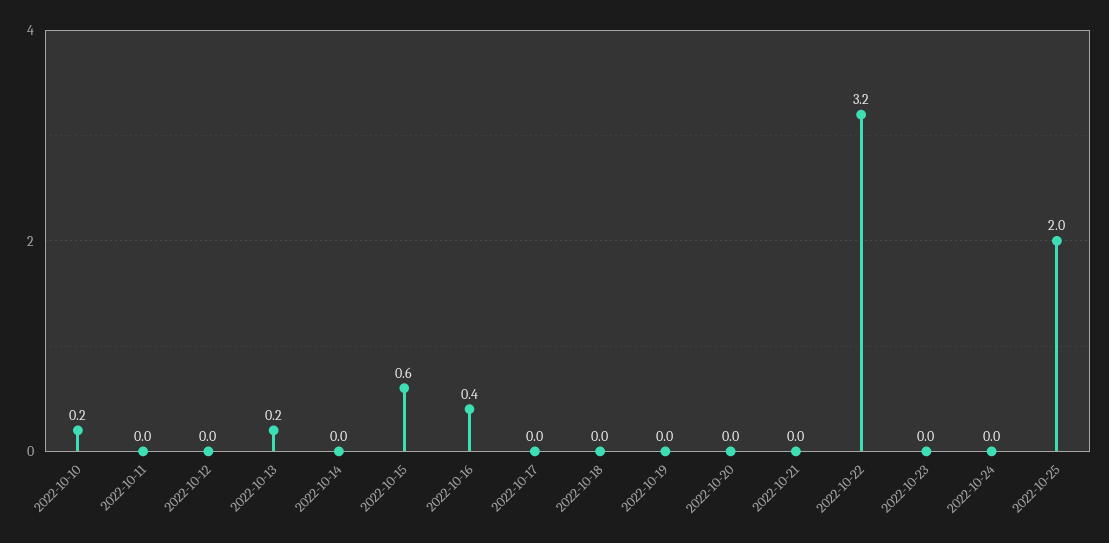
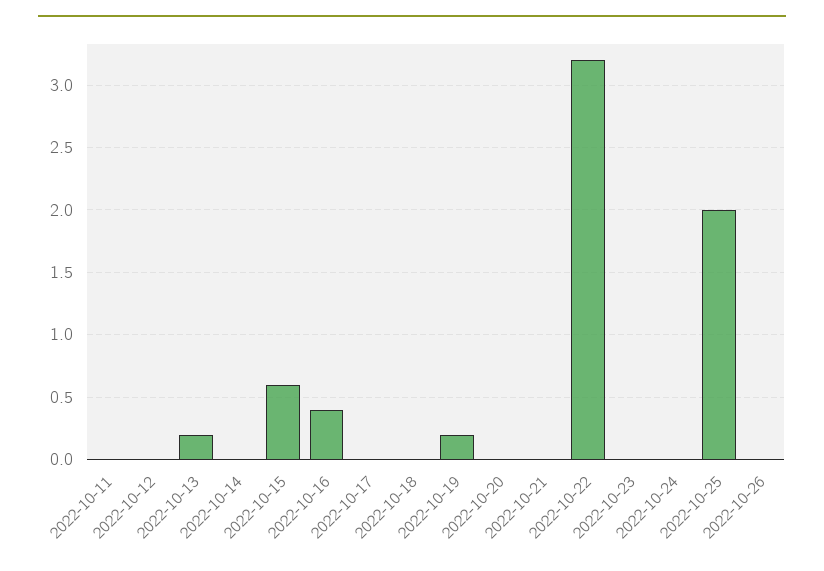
2022-10-10: 0.2 -> none
2022-10-19: 0 -> 0.2
2022-10-26: none -> 0

